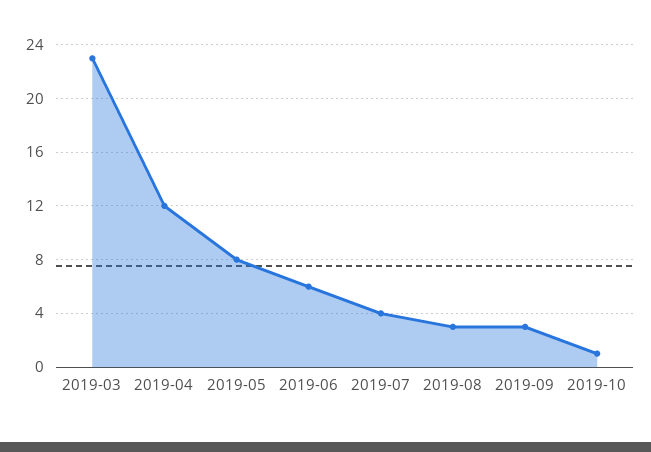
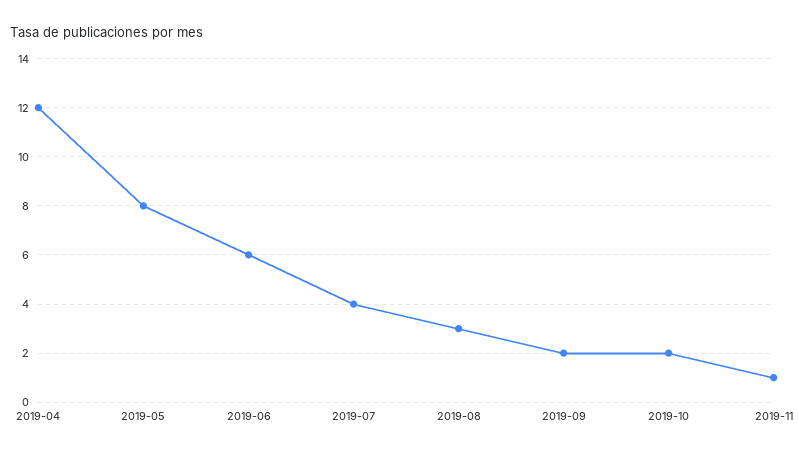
2019-03: 23 -> none
2019-09: 3 -> 2
2019-10: 1 -> 2
2019-11: none -> 1

